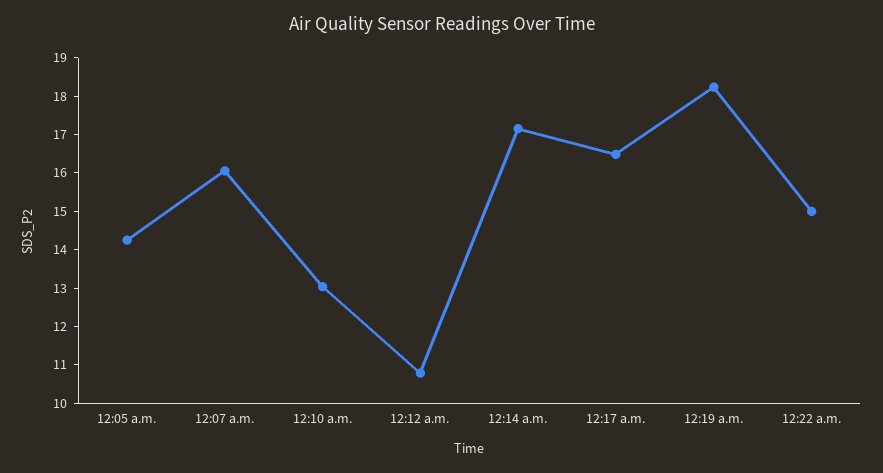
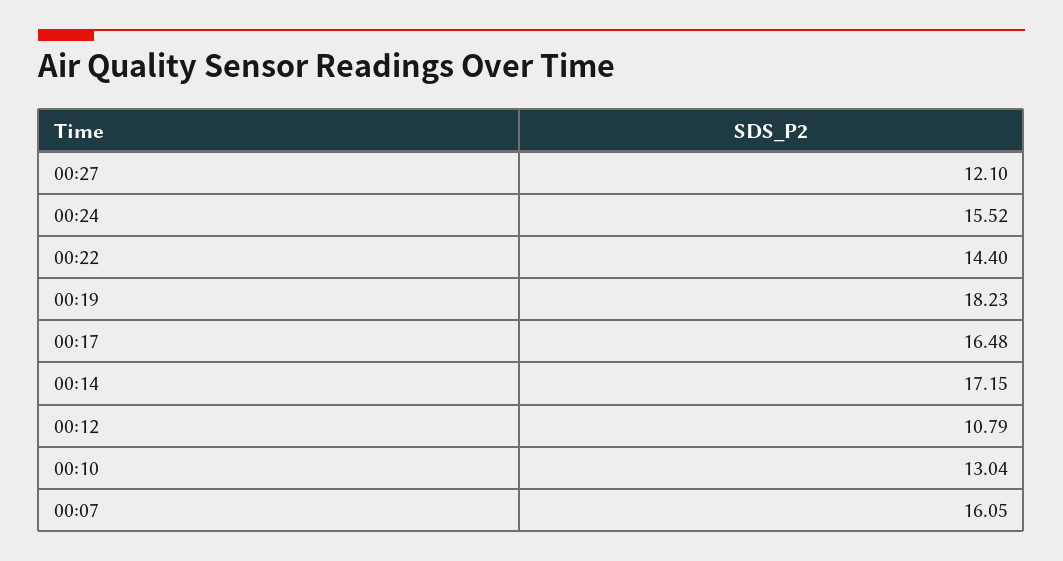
12:05 a.m.: 14.25 -> none
12:22 a.m.: 15 -> 14.4
00:27: none -> 12.1
00:24: none -> 15.52

